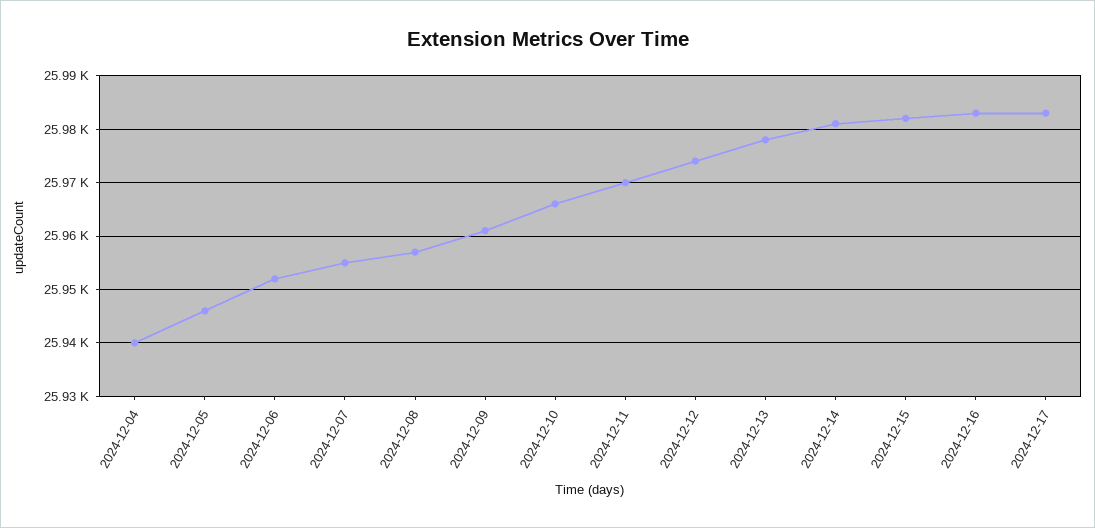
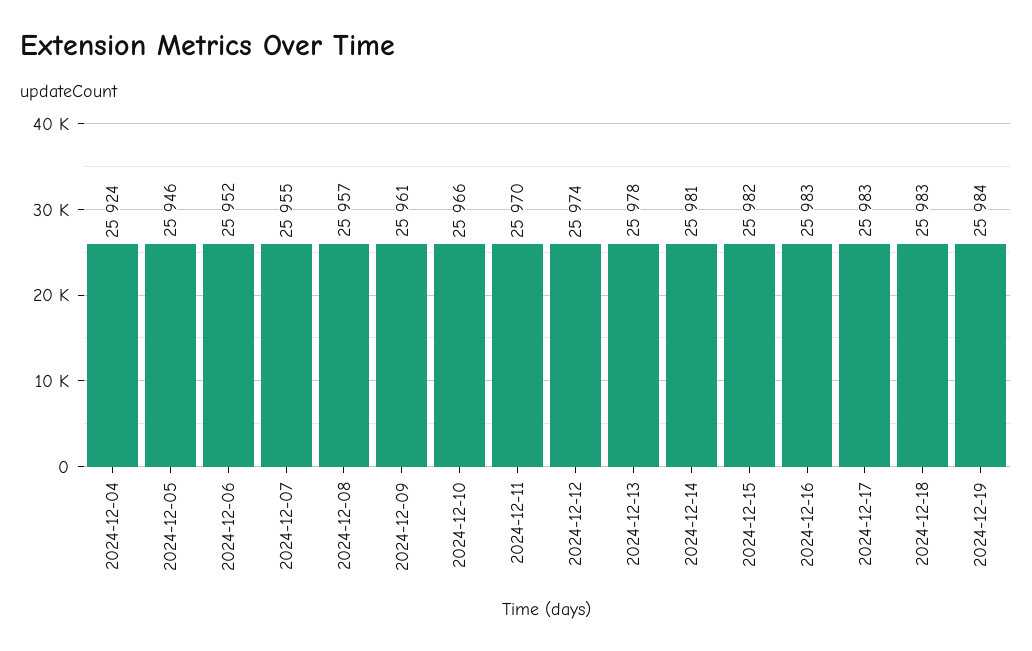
2024-12-04: 25940 -> 25924
2024-12-18: none -> 25983
2024-12-19: none -> 25984

